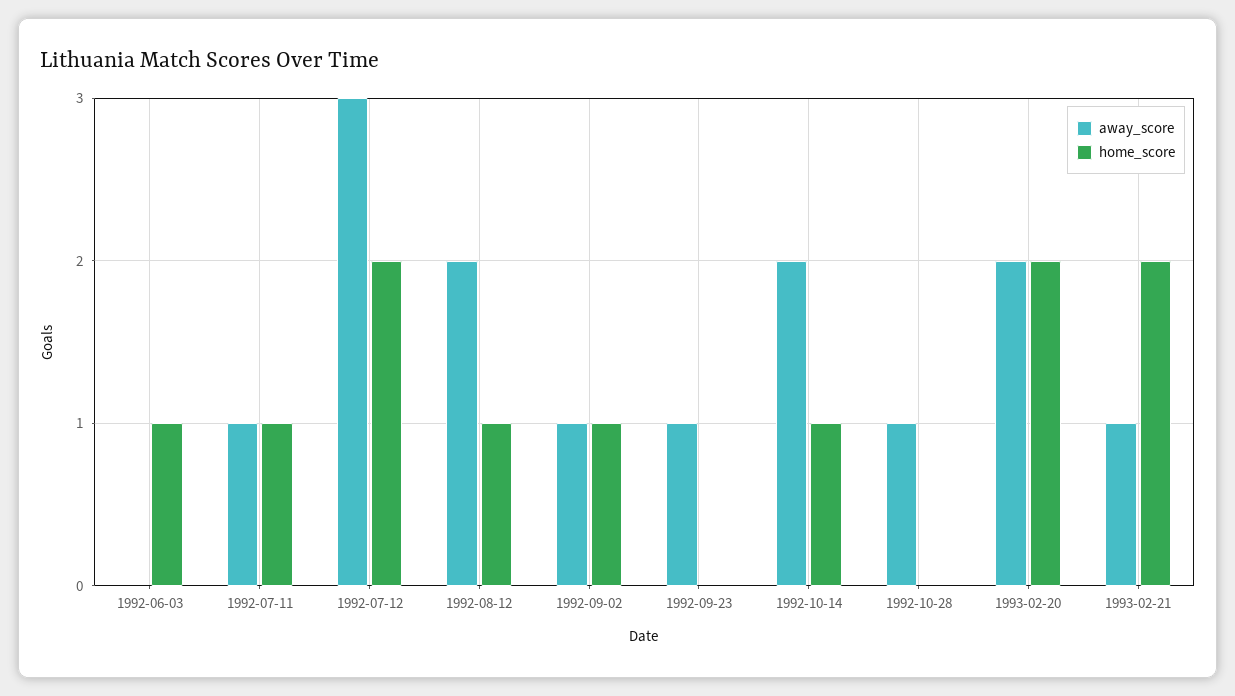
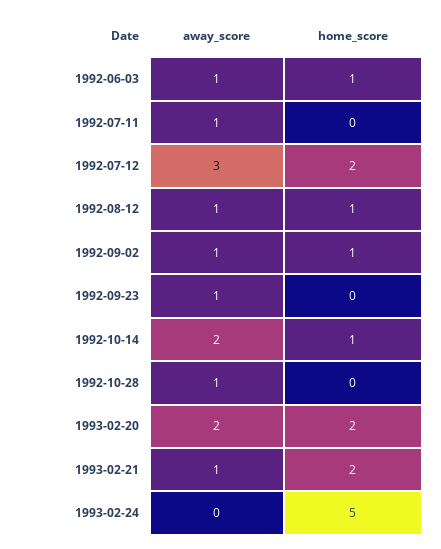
away_score, 1992-06-03: 0 -> 1
home_score, 1992-07-11: 1 -> 0
away_score, 1992-08-12: 2 -> 1
away_score, 1993-02-24: none -> 0
home_score, 1993-02-24: none -> 5

